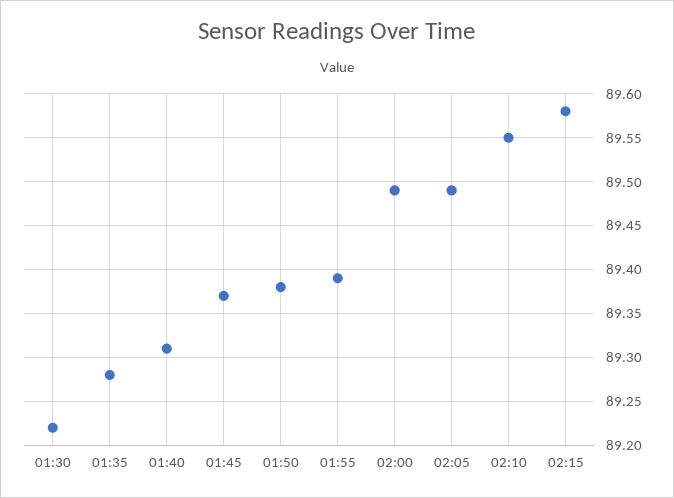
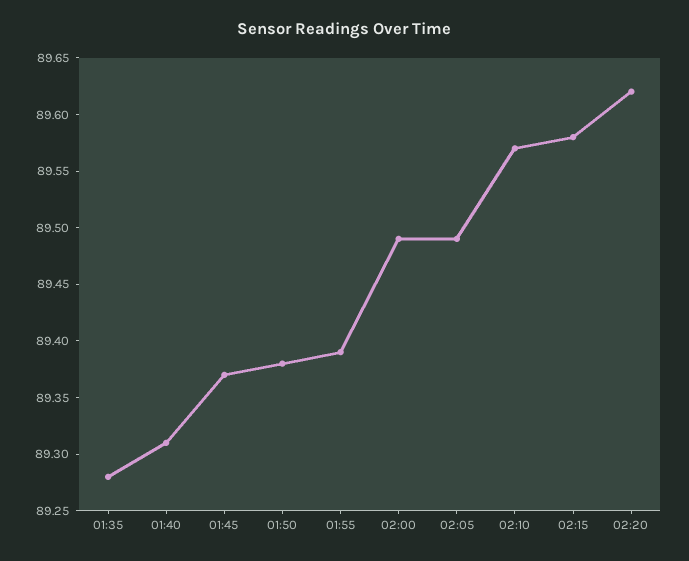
01:30: 89.22 -> none
02:10: 89.55 -> 89.57
02:20: none -> 89.62

